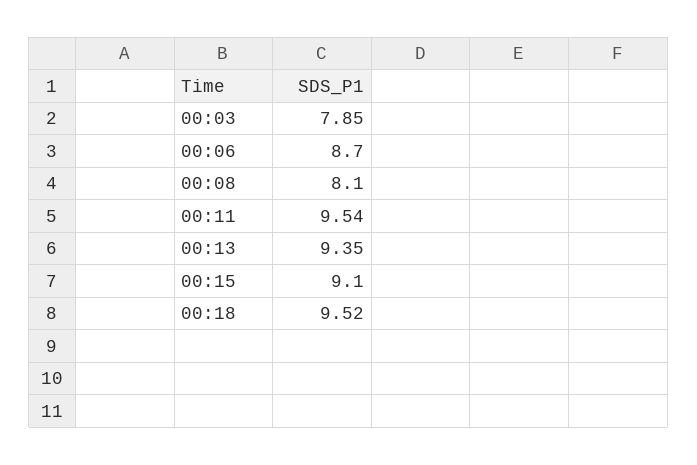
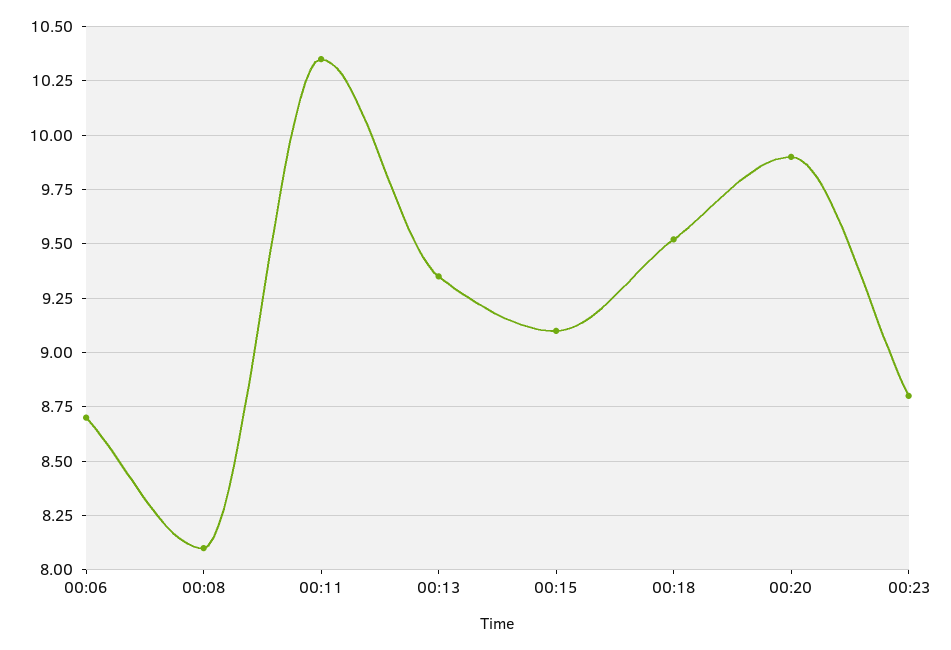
00:03: 7.85 -> none
00:11: 9.54 -> 10.35
00:20: none -> 9.9
00:23: none -> 8.8

